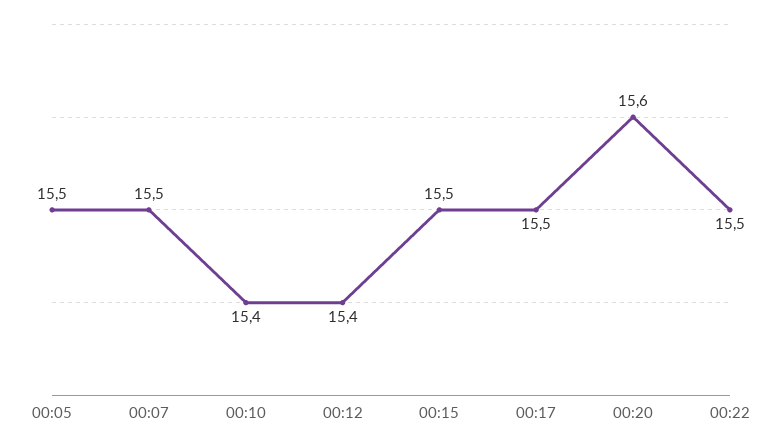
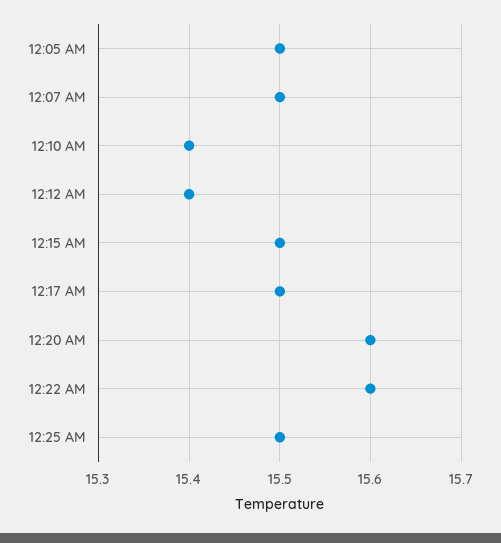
00:22: 15.5 -> 15.6
12:25 AM: none -> 15.5

